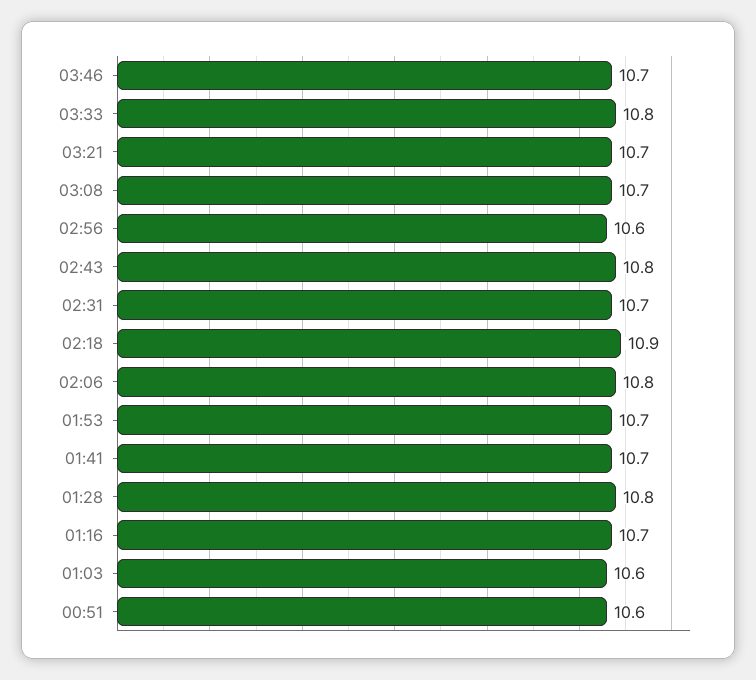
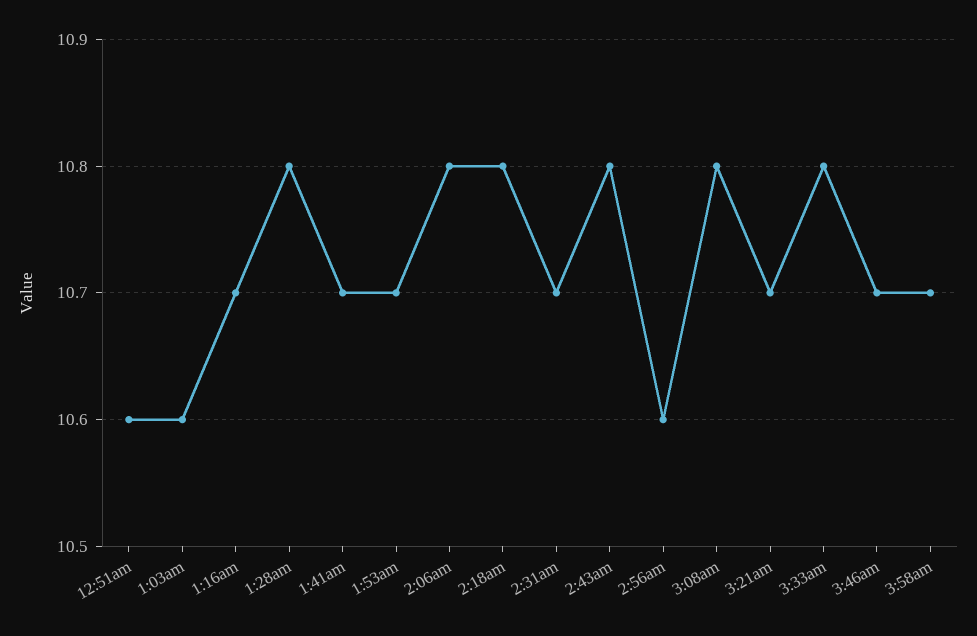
03:08: 10.7 -> 10.8
02:18: 10.9 -> 10.8
3:58am: none -> 10.7

